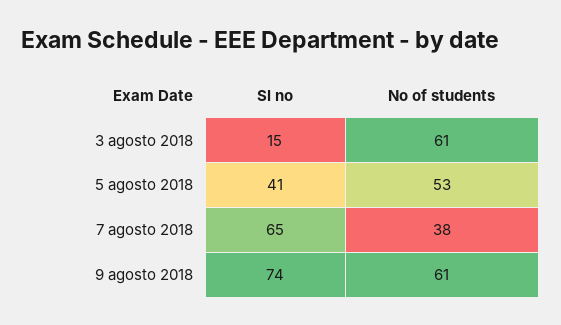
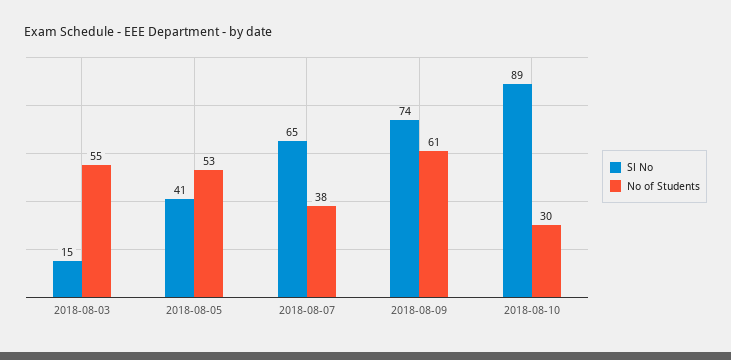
No of students, 3 agosto 2018: 61 -> 55
Sl no, 2018-08-10: none -> 89
No of students, 2018-08-10: none -> 30

